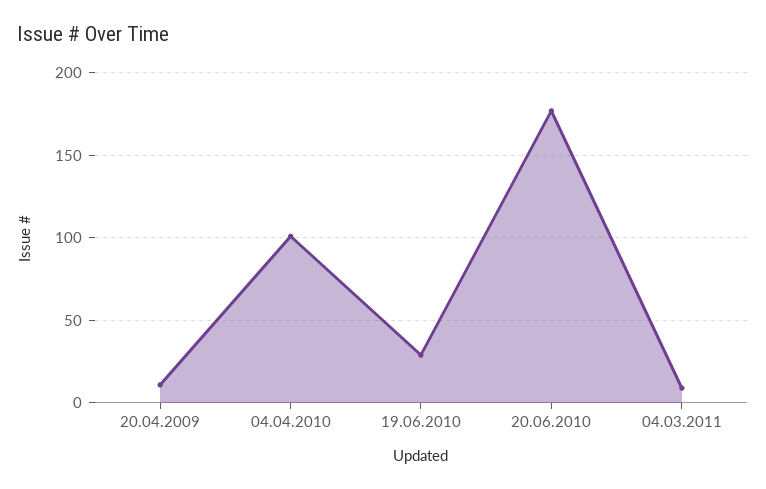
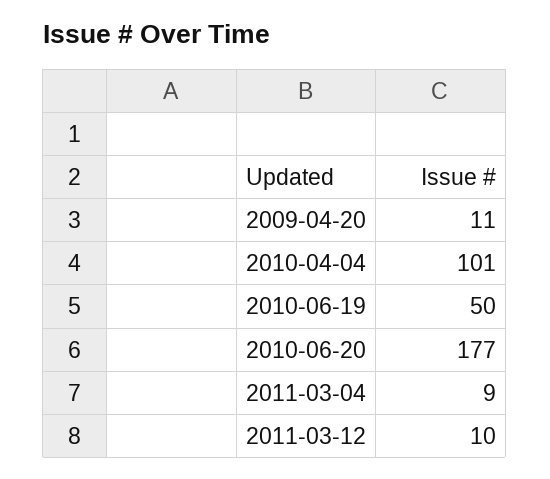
19.06.2010: 30 -> 50
2011-03-12: none -> 10

